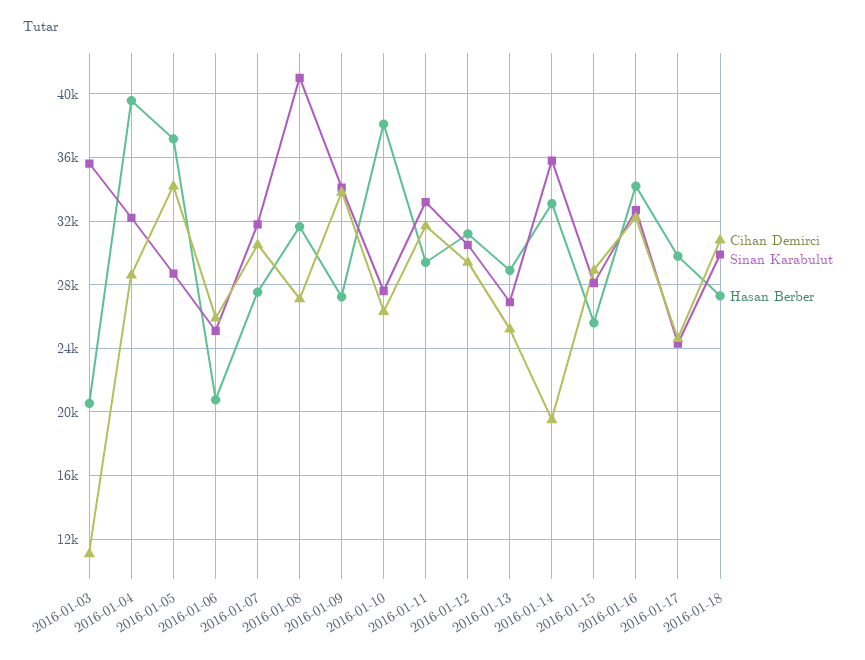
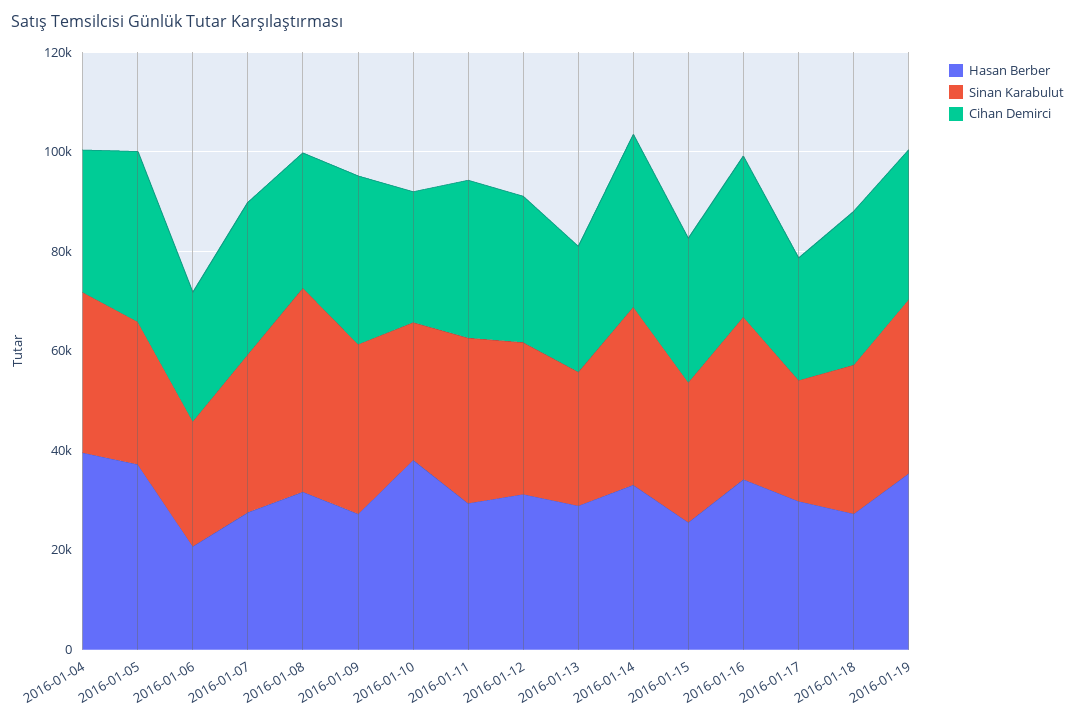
Cihan Demirci, 2016-01-03: 11000 -> none
Sinan Karabulut, 2016-01-03: 35500 -> none
Hasan Berber, 2016-01-03: 20500 -> none
Cihan Demirci, 2016-01-14: 19500 -> 35000
Hasan Berber, 2016-01-19: none -> 35000
Sinan Karabulut, 2016-01-19: none -> 35000
Cihan Demirci, 2016-01-19: none -> 30000

